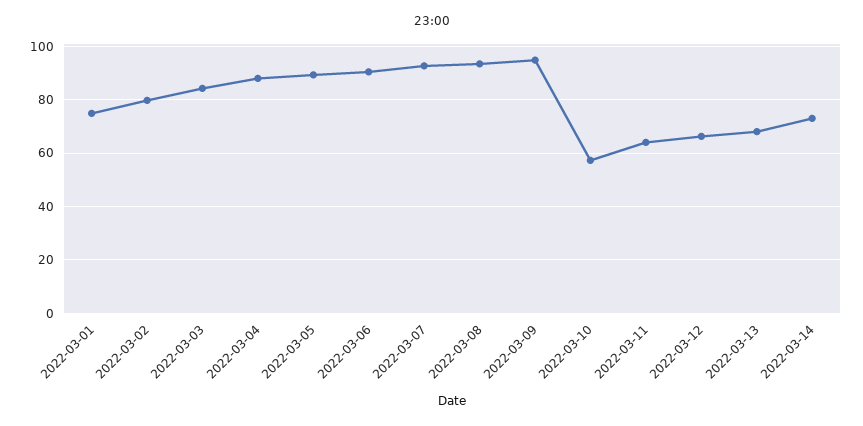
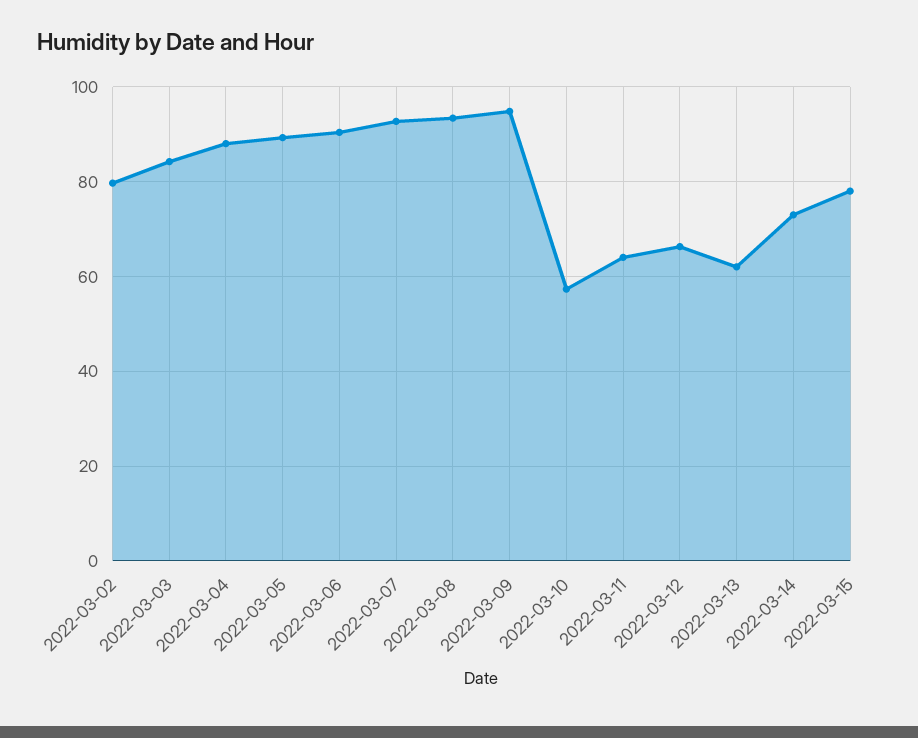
2022-03-01: 75 -> none
2022-03-13: 67.5 -> 62
2022-03-15: none -> 78

